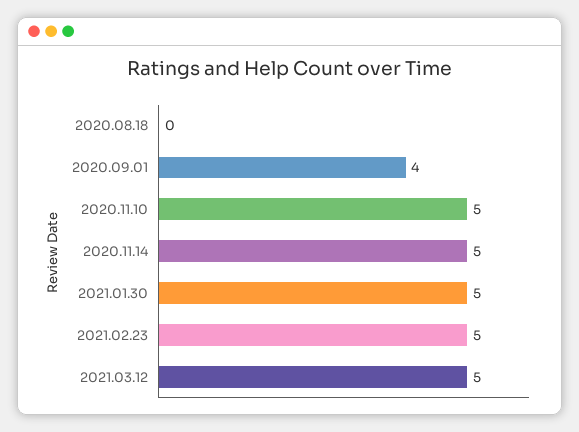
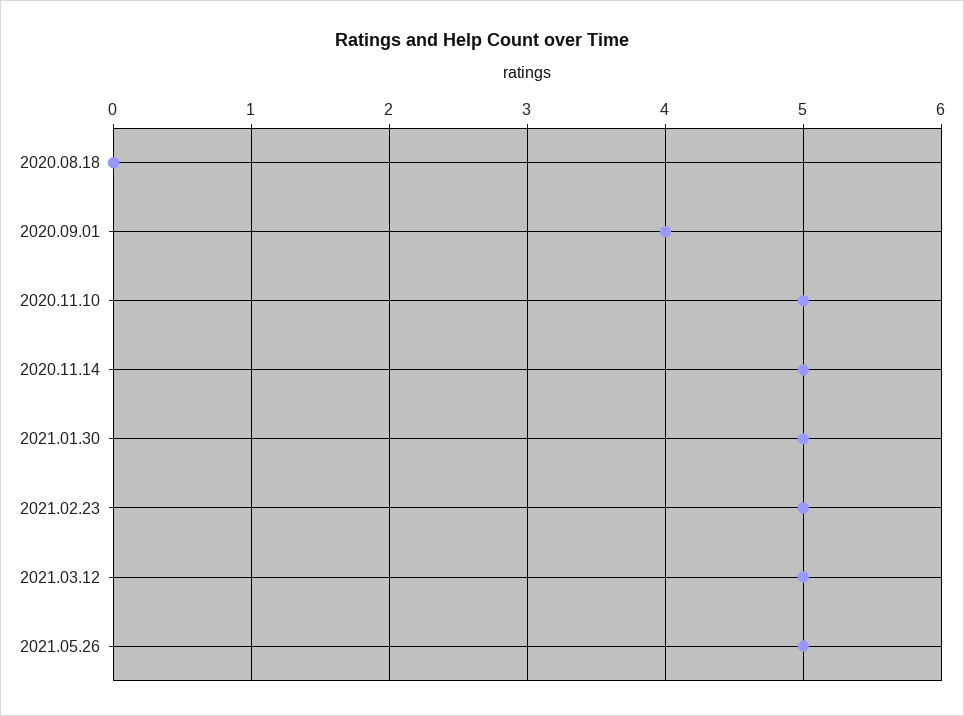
2021.05.26: none -> 5

